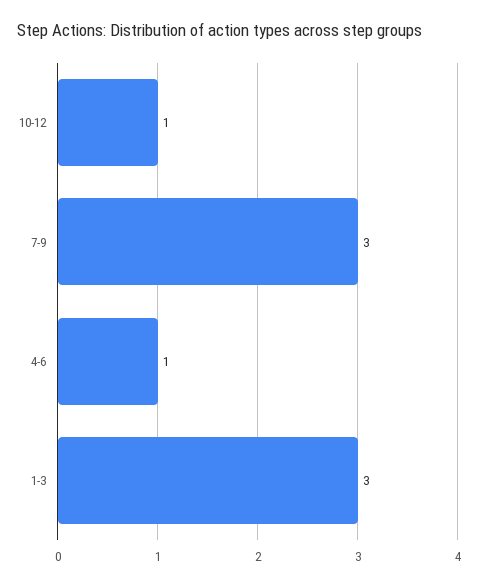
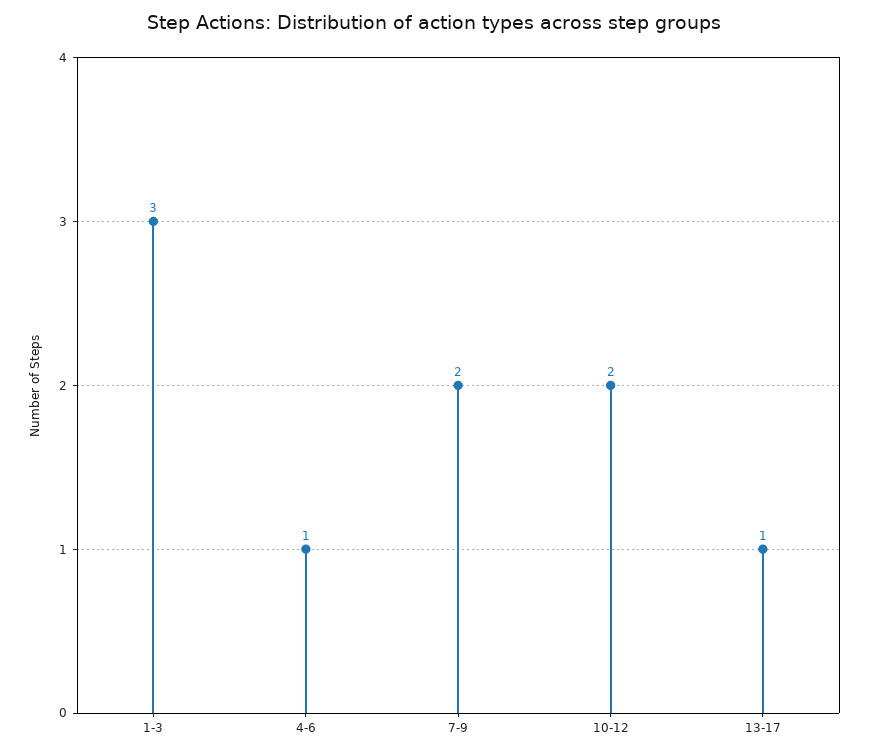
10-12: 1 -> 2
7-9: 3 -> 2
13-17: none -> 1

